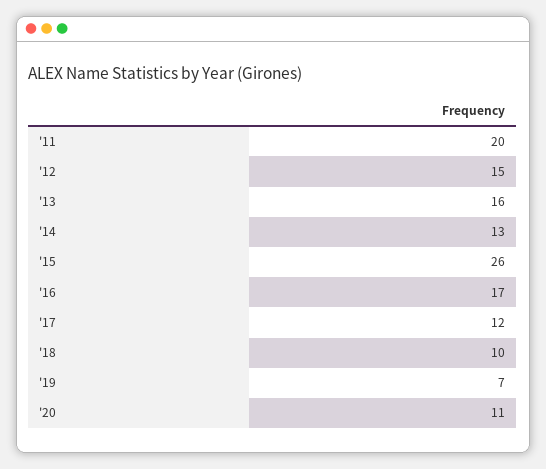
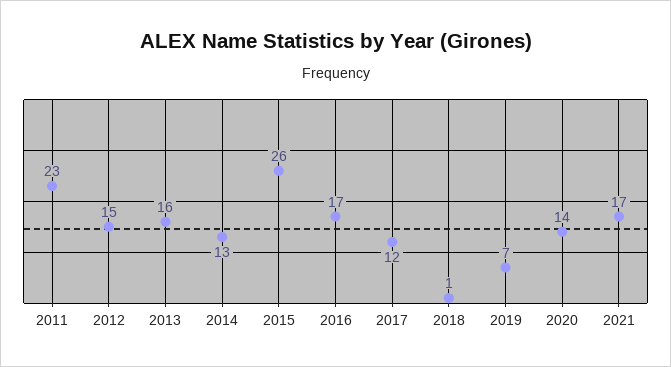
'11: 20 -> 23
'18: 10 -> 1
'20: 11 -> 14
2021: none -> 17

